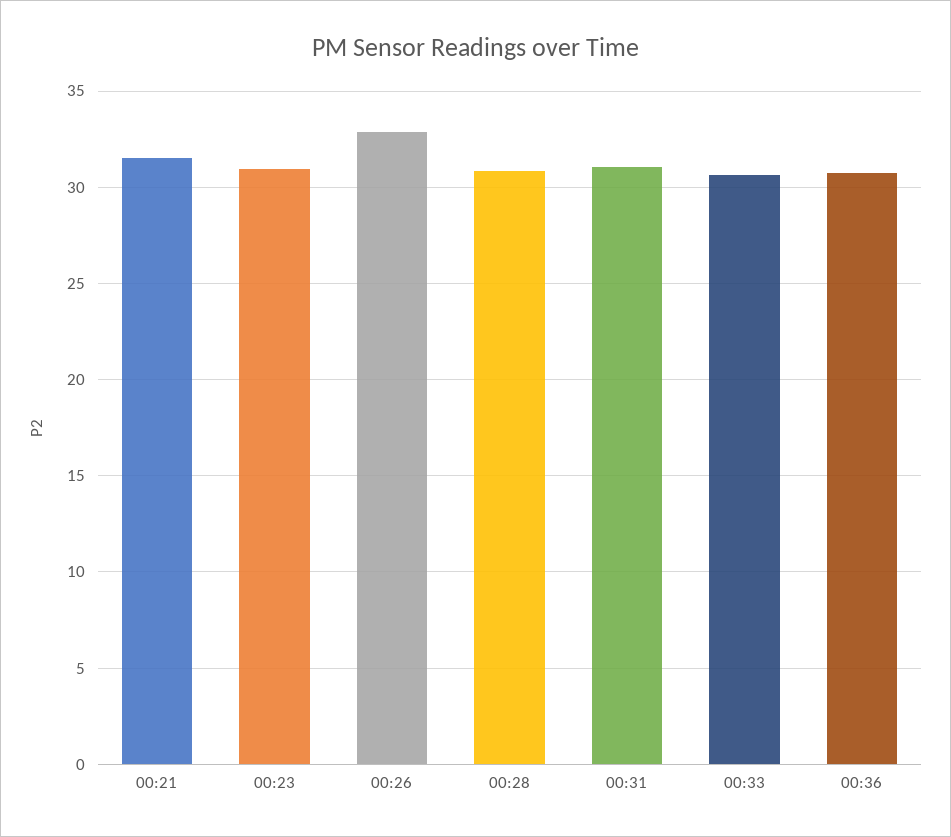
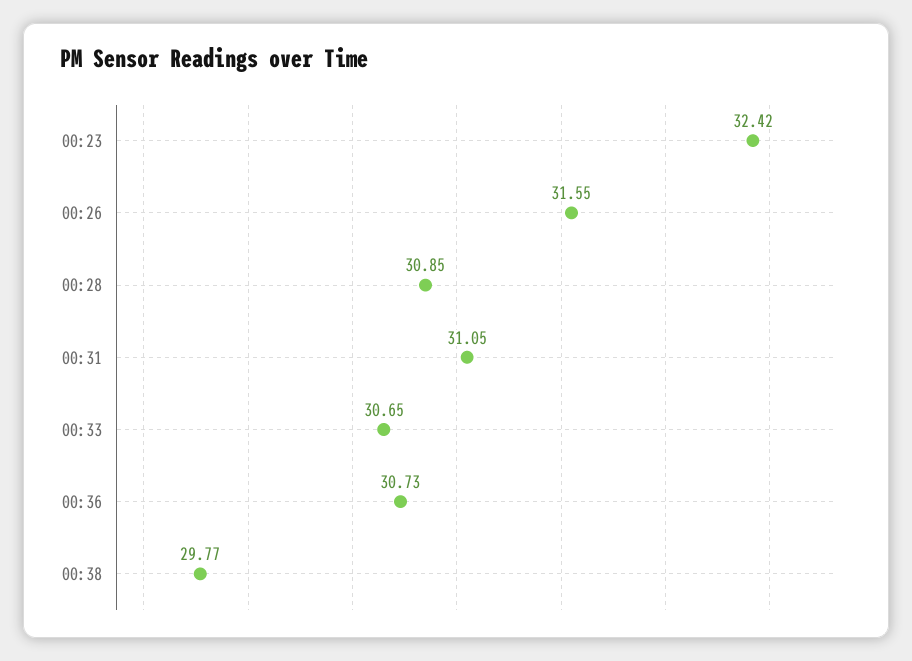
00:21: 31.5 -> none
00:23: 31 -> 32.42
00:26: 33 -> 31.55
00:38: none -> 29.77

